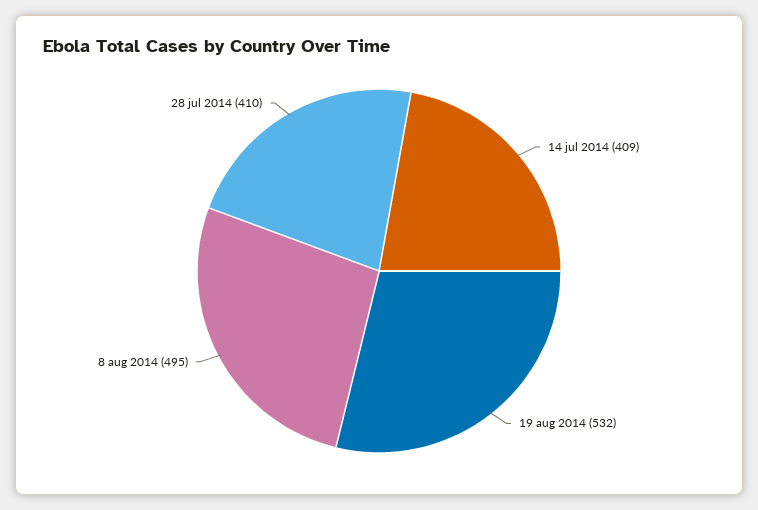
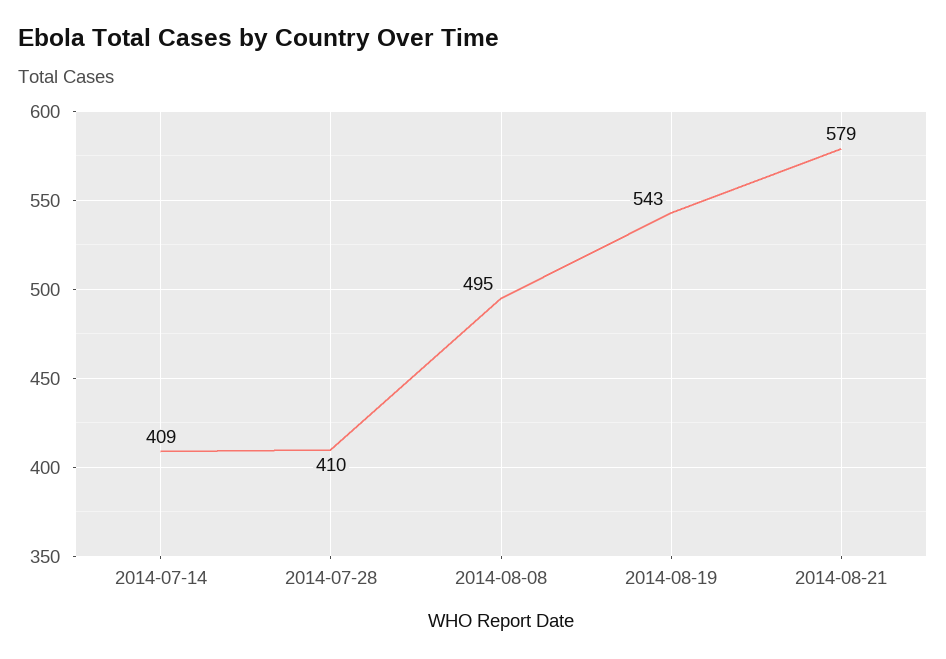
19 aug 2014: 532 -> 543
2014-08-21: none -> 579

